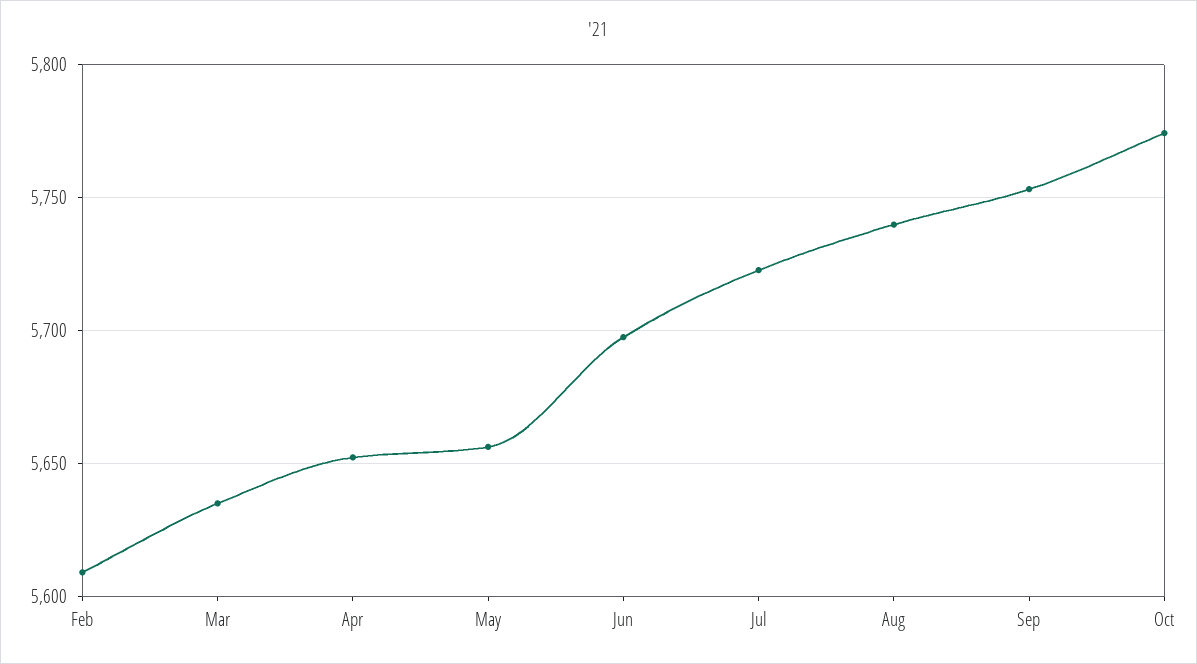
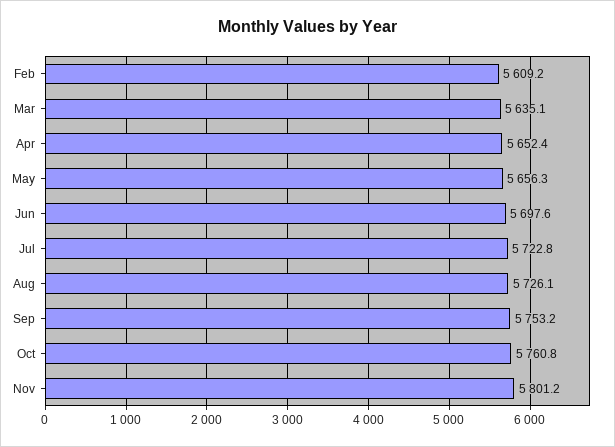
Aug: 5740 -> 5726.1
Oct: 5775 -> 5760.8
Nov: none -> 5801.2

